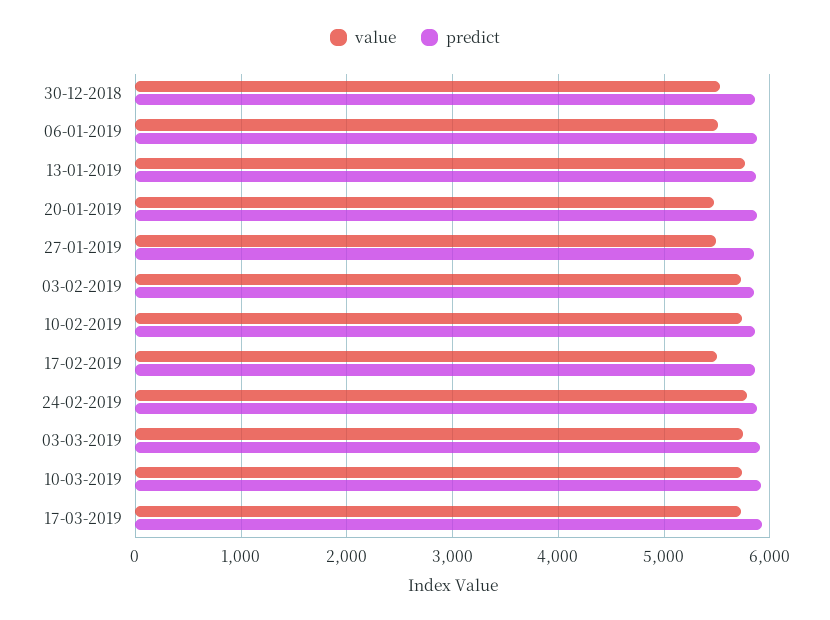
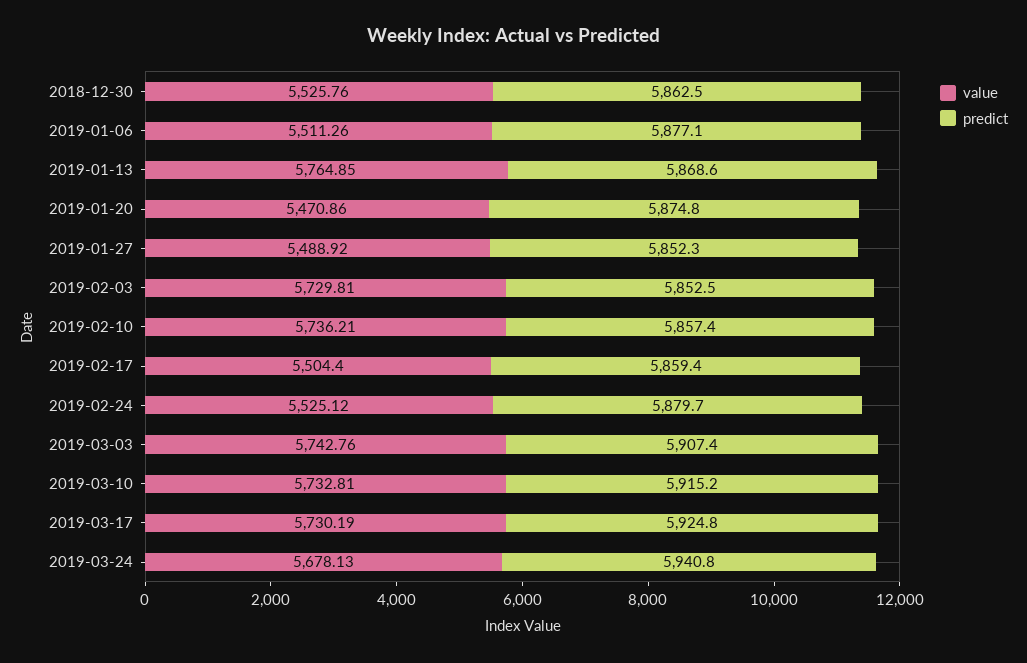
value, 24-02-2019: 5800 -> 5525.12
value, 2019-03-24: none -> 5678.13
predict, 2019-03-24: none -> 5940.8

